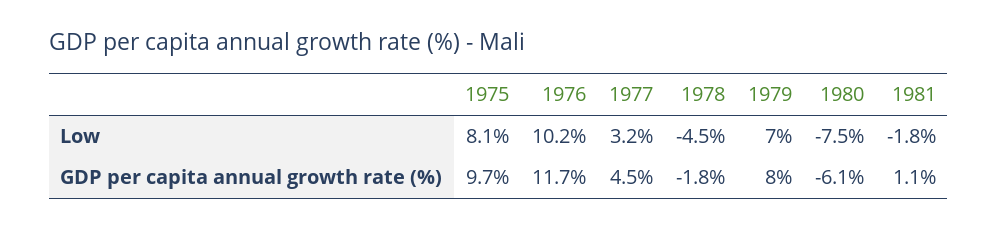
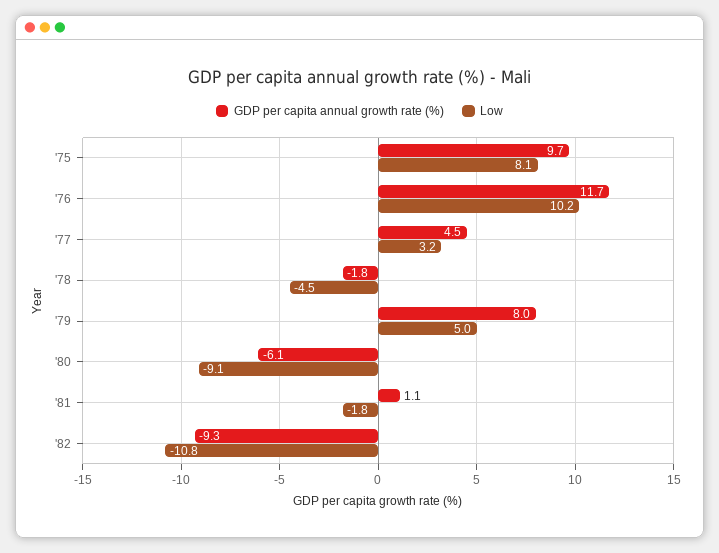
Low, 1979: 7 -> 5
Low, 1980: -7.5 -> -9.1
GDP per capita annual growth rate (%), '82: none -> -9.3
Low, '82: none -> -10.8

